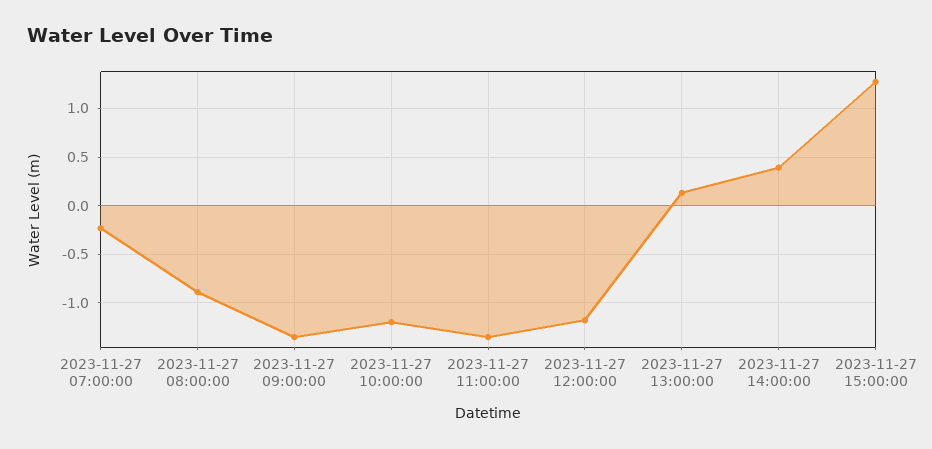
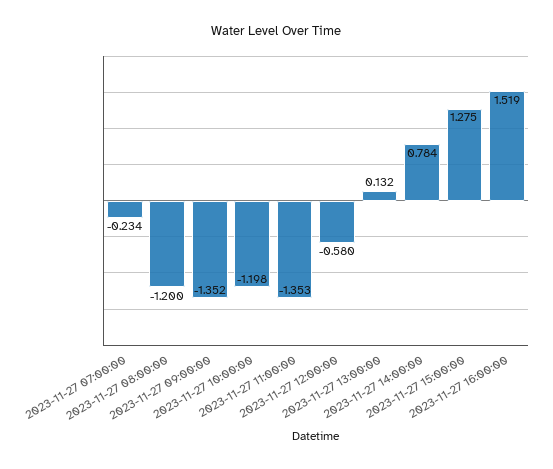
2023-11-27 08:00:00: -0.9 -> -1.2
2023-11-27 12:00:00: -1.2 -> -0.58
2023-11-27 14:00:00: 0.4 -> 0.784
2023-11-27 16:00:00: none -> 1.519

